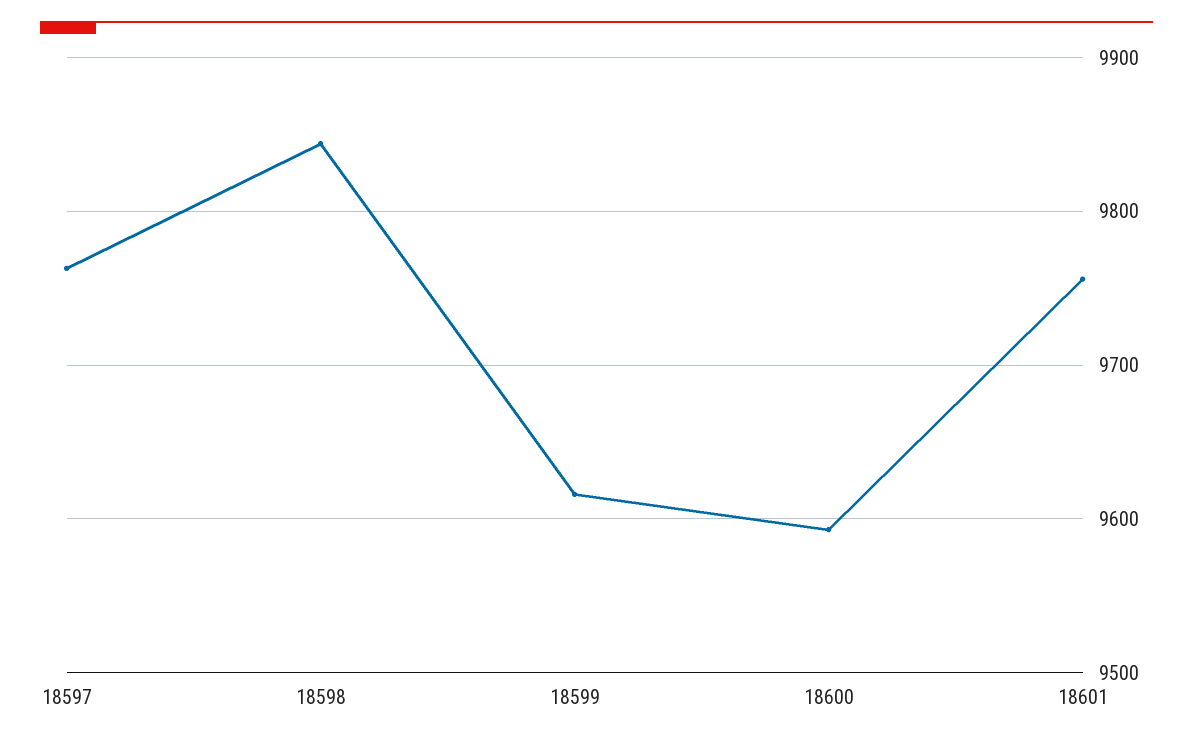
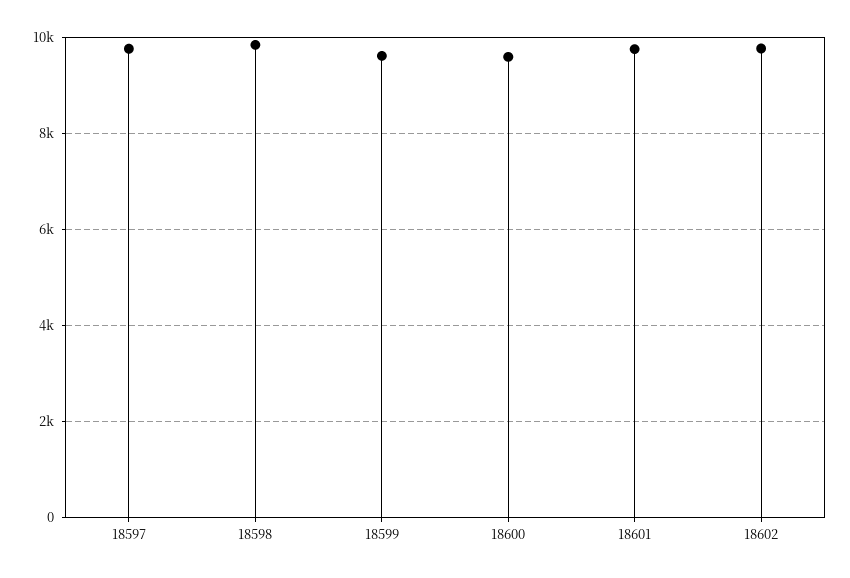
18602: none -> 9800

